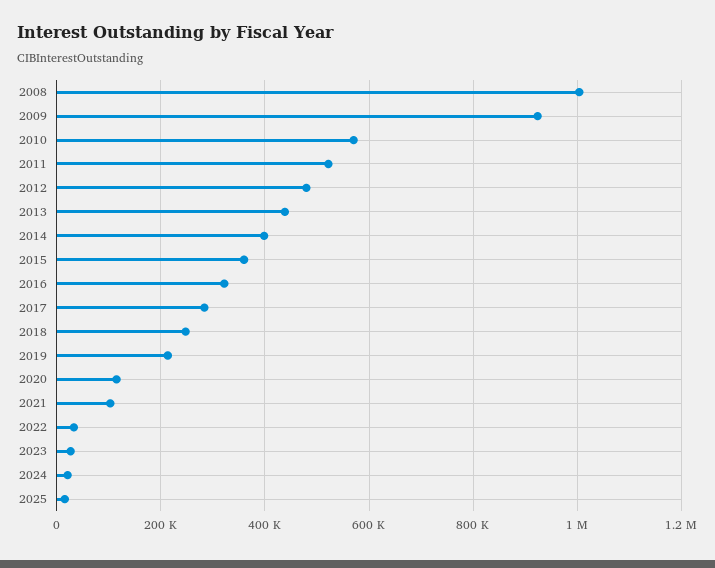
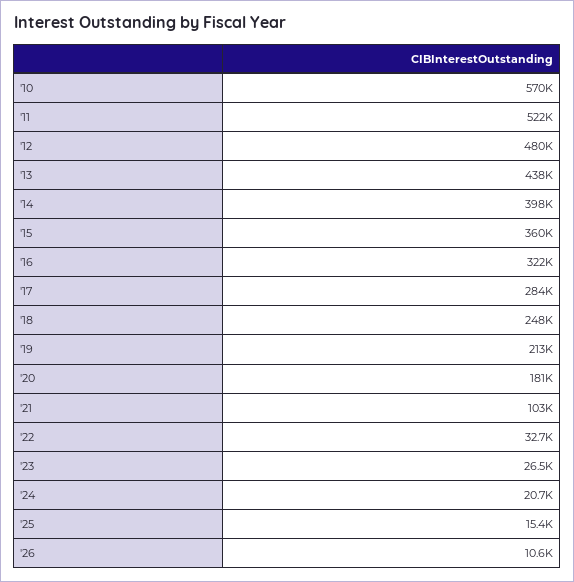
2008: 1000000 -> none
2009: 920000 -> none
2020: 120000 -> 181000
'26: none -> 10600

